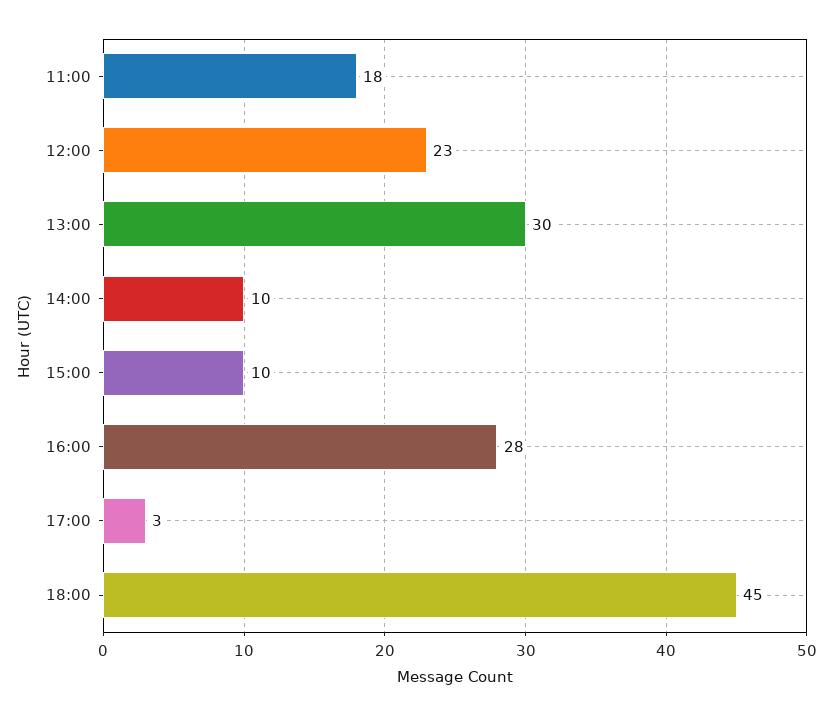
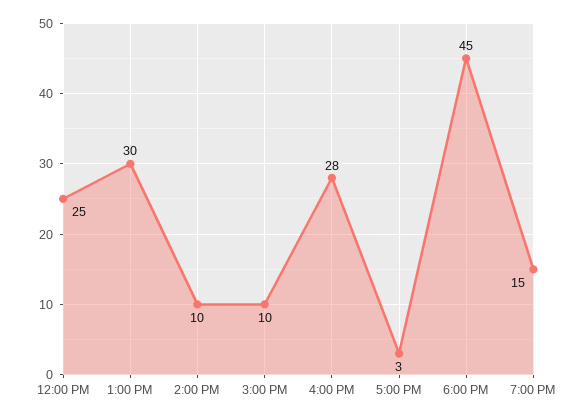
11:00: 18 -> none
12:00: 23 -> 25
7:00 PM: none -> 15

